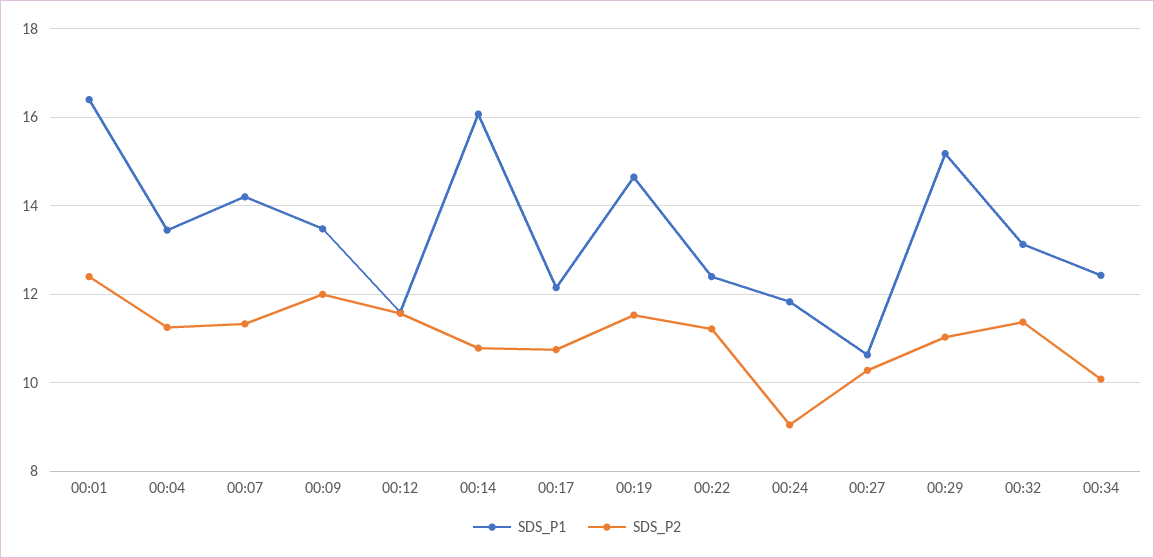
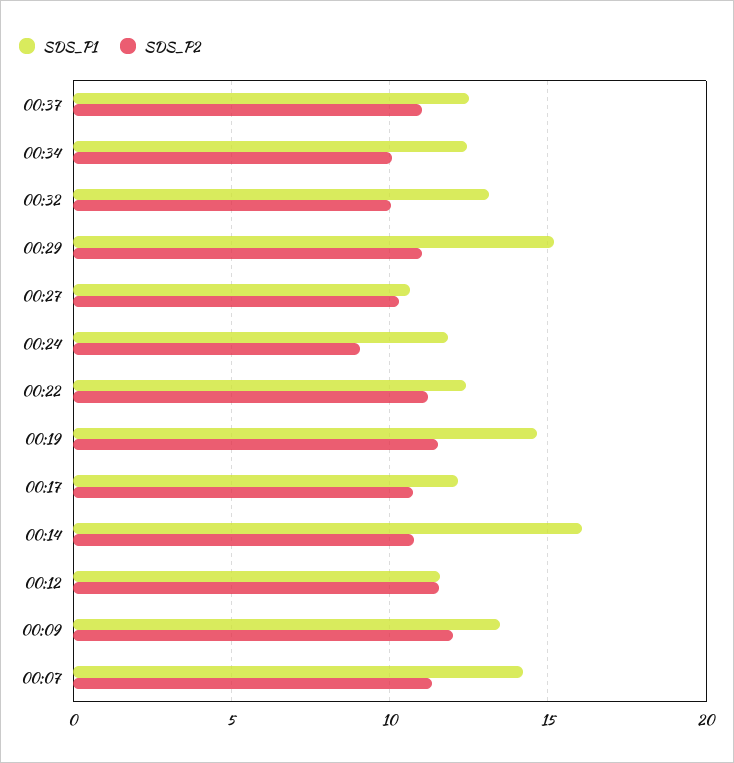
SDS_P1, 00:01: 16.4 -> none
SDS_P2, 00:01: 12.4 -> none
SDS_P1, 00:04: 13.4 -> none
SDS_P2, 00:04: 11.2 -> none
SDS_P2, 00:32: 11.4 -> 10
SDS_P1, 00:37: none -> 12.5
SDS_P2, 00:37: none -> 11

